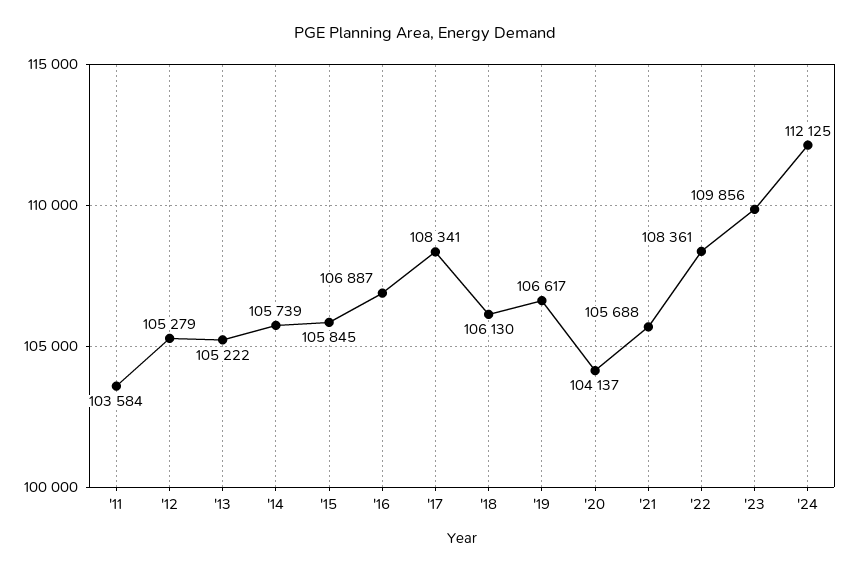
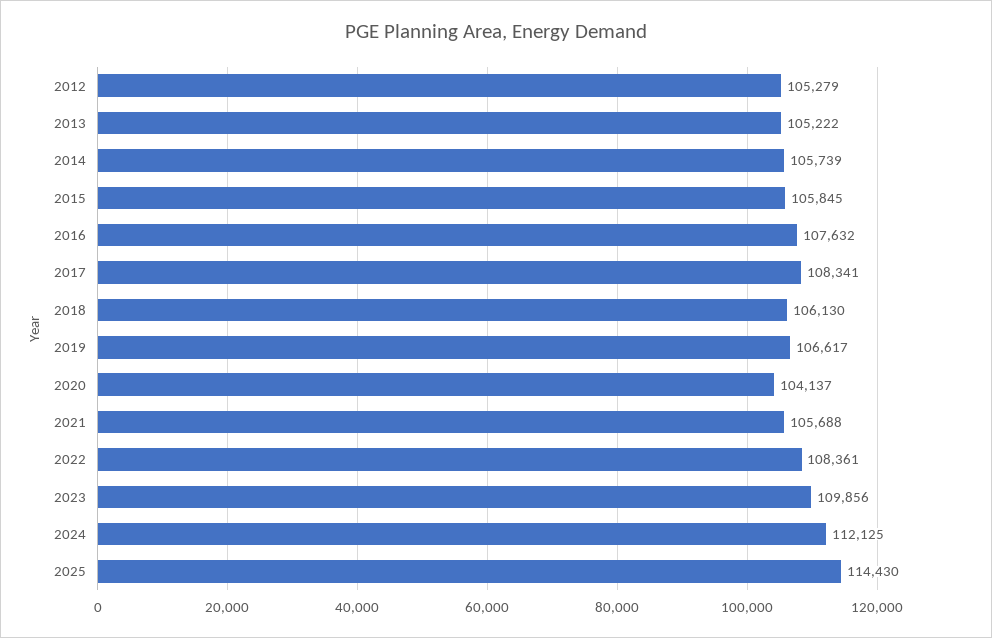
'11: 103584 -> none
'16: 106887 -> 107632
2025: none -> 114430

